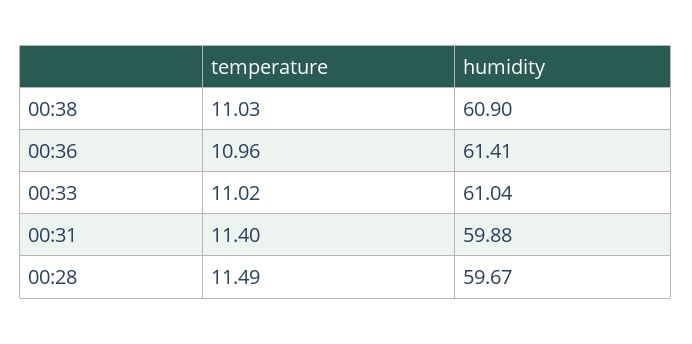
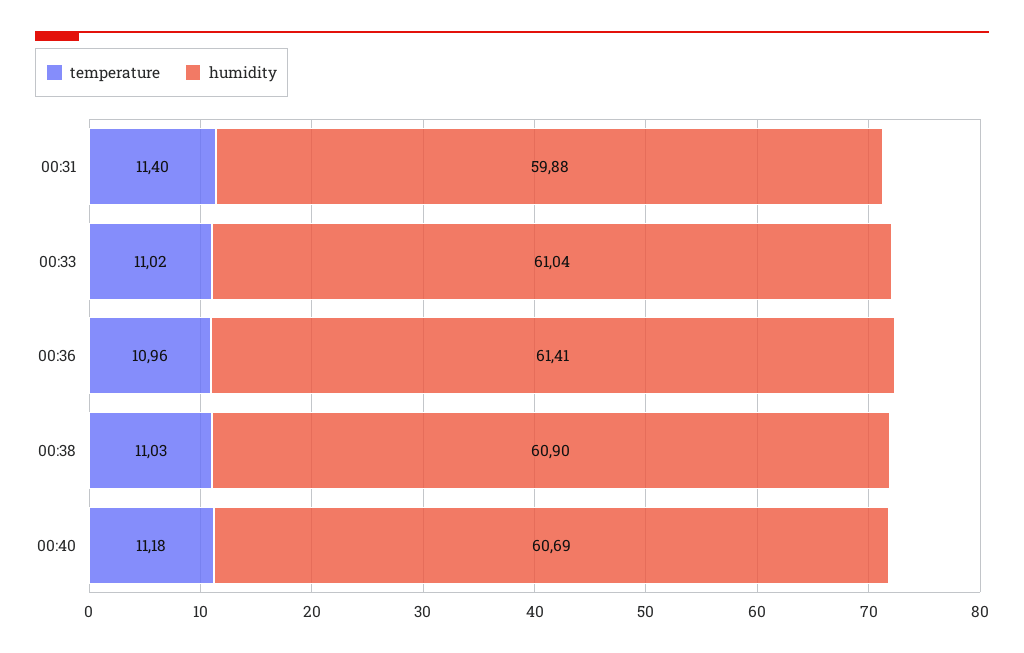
temperature, 00:28: 11.49 -> none
humidity, 00:28: 59.67 -> none
temperature, 00:40: none -> 11.18
humidity, 00:40: none -> 60.69

